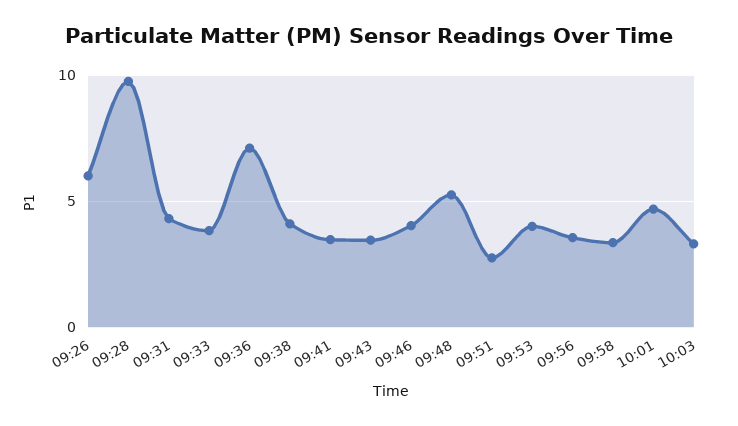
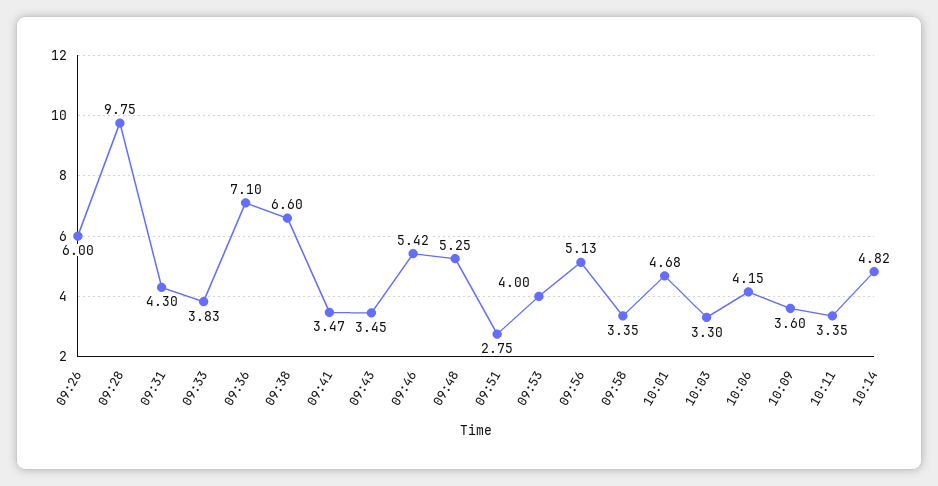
09:38: 4 -> 6.6
09:46: 4 -> 5.42
09:56: 3.5 -> 5.13
10:06: none -> 4.15
10:09: none -> 3.6
10:11: none -> 3.35
10:14: none -> 4.82

